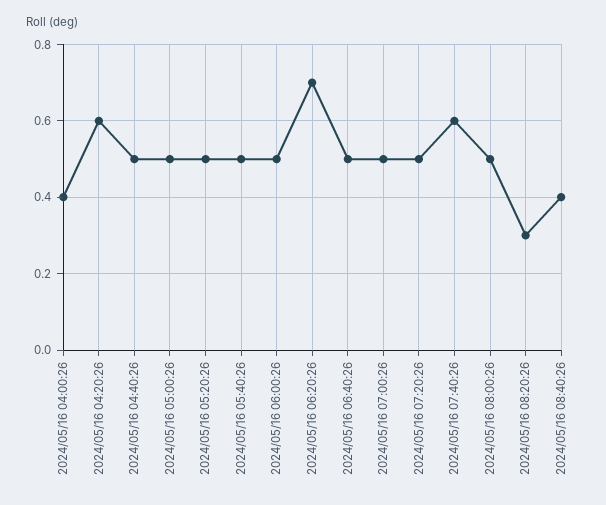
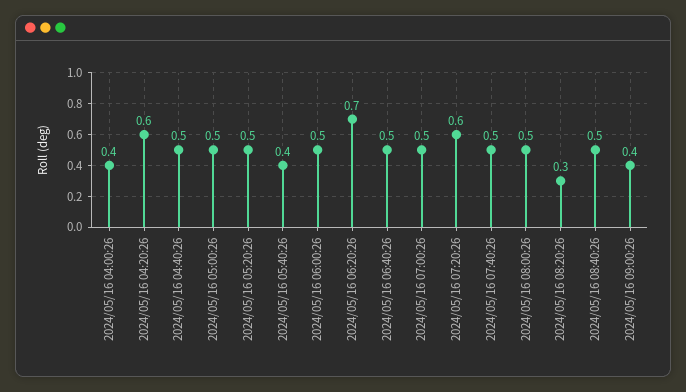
2024/05/16 05:40:26: 0.5 -> 0.4
2024/05/16 07:20:26: 0.5 -> 0.6
2024/05/16 07:40:26: 0.6 -> 0.5
2024/05/16 08:40:26: 0.4 -> 0.5
2024/05/16 09:00:26: none -> 0.4

